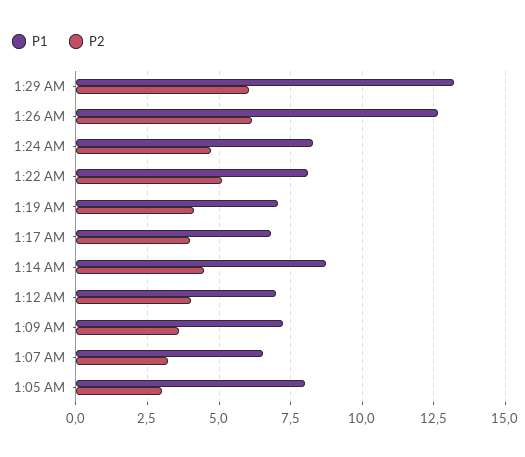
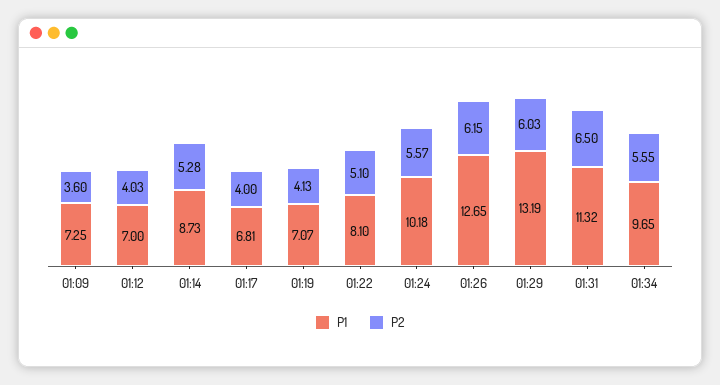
P1, 1:24 AM: 8.25 -> 10.18
P2, 1:24 AM: 4.75 -> 5.57
P2, 1:14 AM: 4.5 -> 5.28
P1, 1:07 AM: 6.5 -> none
P2, 1:07 AM: 3.25 -> none
P1, 1:05 AM: 8 -> none
P2, 1:05 AM: 3 -> none
P1, 01:31: none -> 11.32
P2, 01:31: none -> 6.5
P1, 01:34: none -> 9.65
P2, 01:34: none -> 5.55

